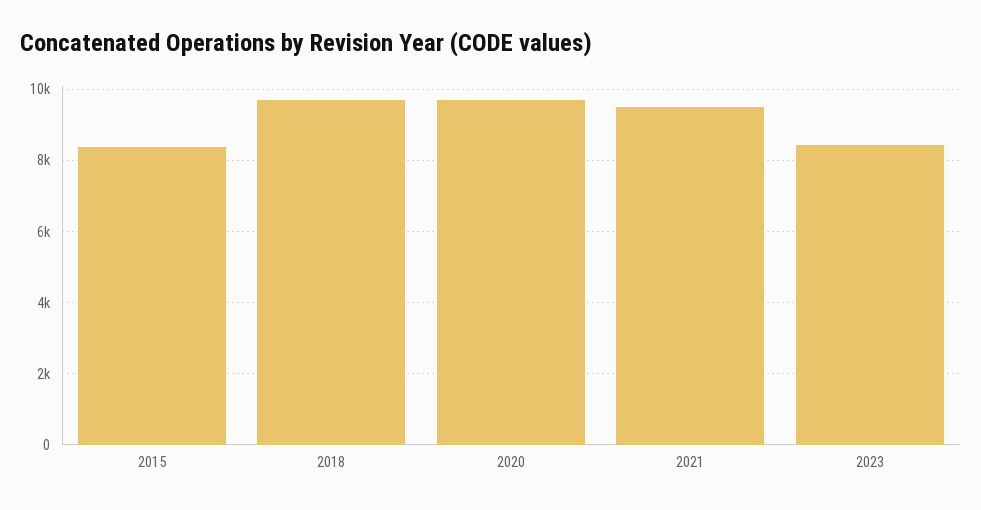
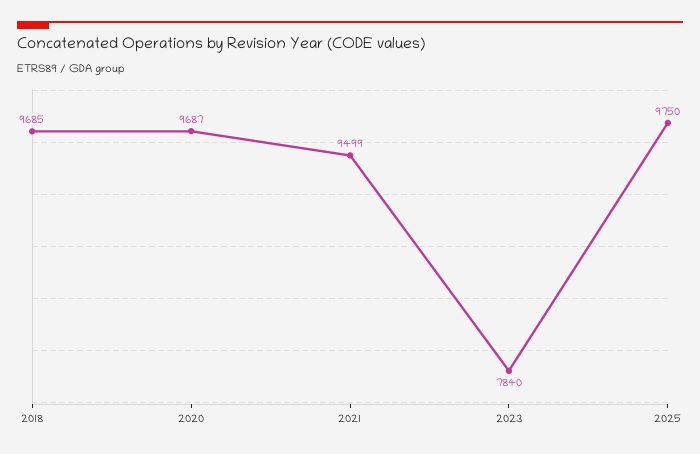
2015: 8400 -> none
2023: 8400 -> 7840
2025: none -> 9750

